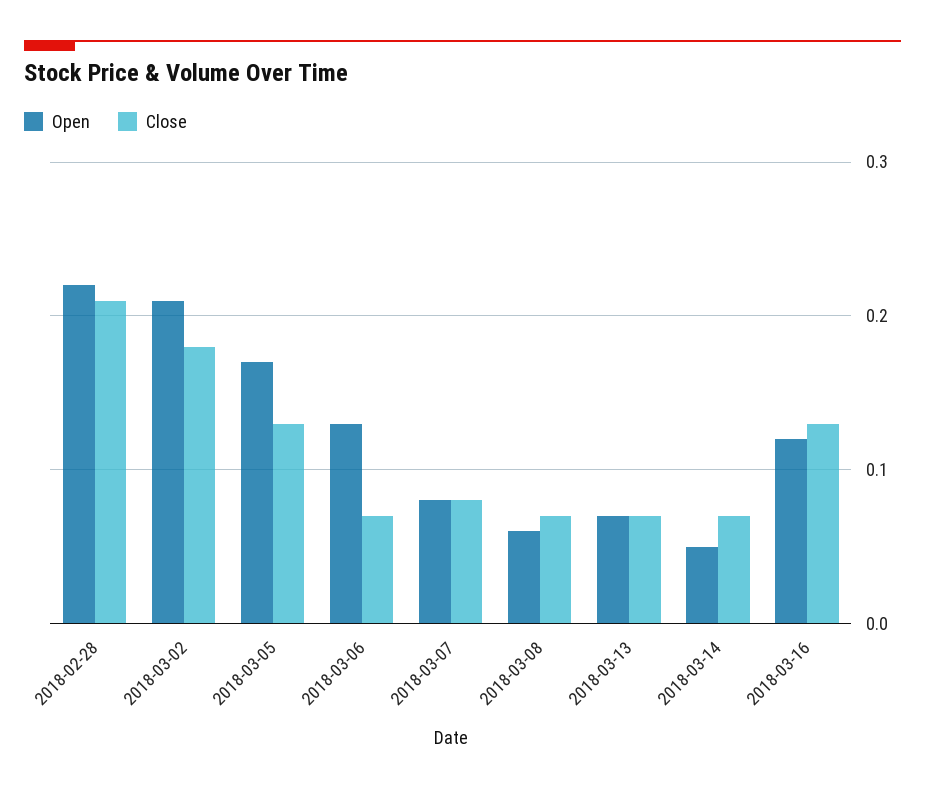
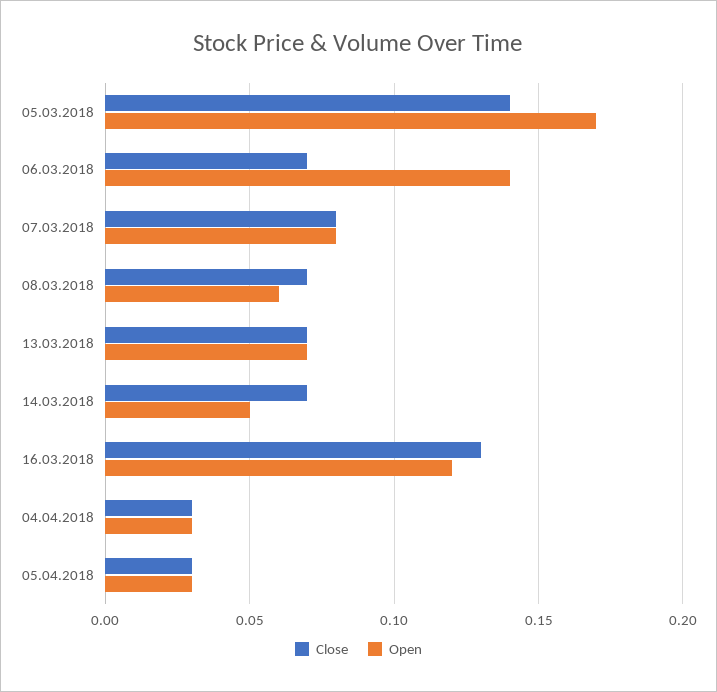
Open, 2018-02-28: 0.22 -> none
Close, 2018-02-28: 0.21 -> none
Open, 2018-03-02: 0.21 -> none
Close, 2018-03-02: 0.18 -> none
Close, 2018-03-05: 0.13 -> 0.14
Open, 2018-03-06: 0.13 -> 0.14
Close, 04.04.2018: none -> 0.03
Open, 04.04.2018: none -> 0.03
Close, 05.04.2018: none -> 0.03
Open, 05.04.2018: none -> 0.03

